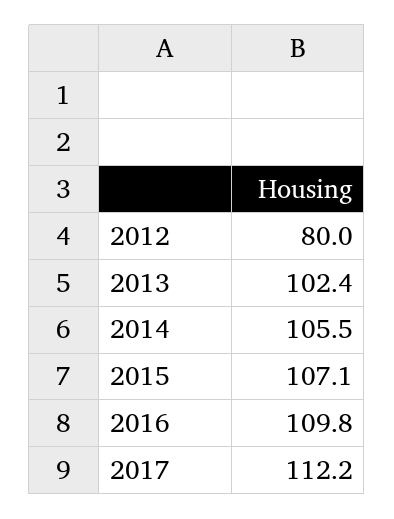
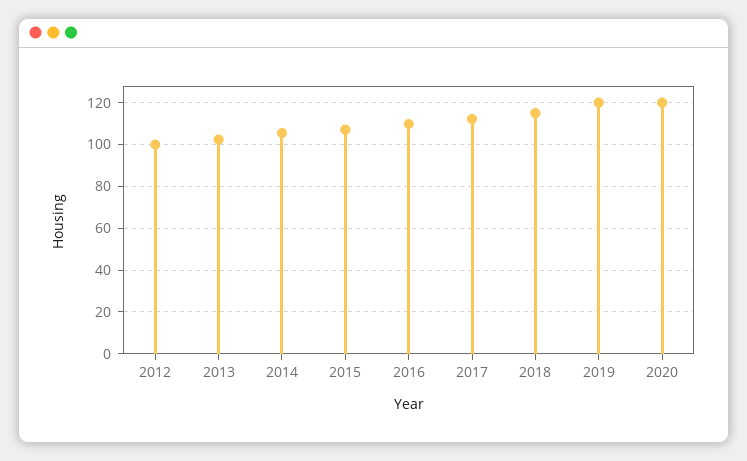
2012: 80 -> 100
2018: none -> 115
2019: none -> 120
2020: none -> 120

